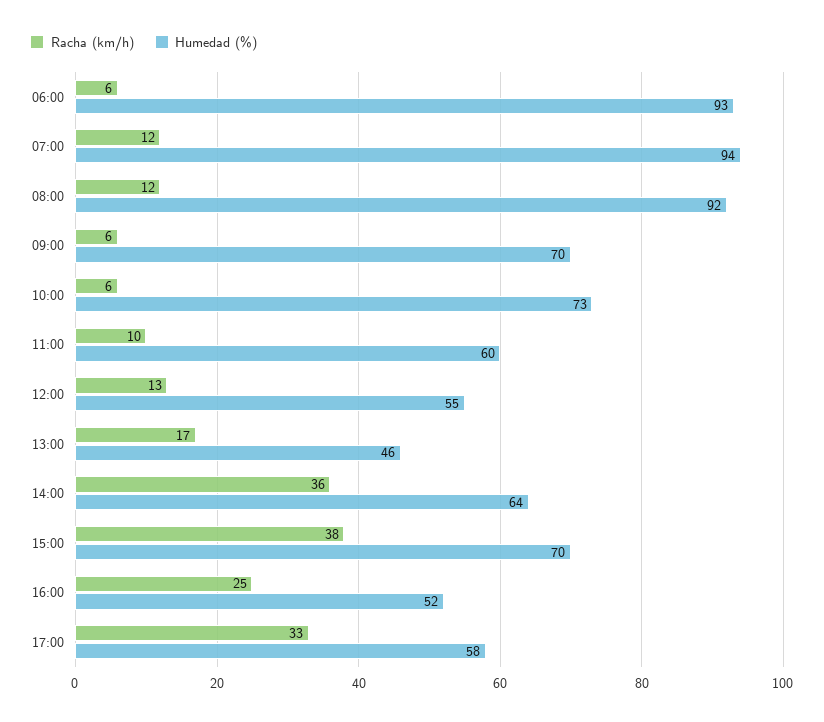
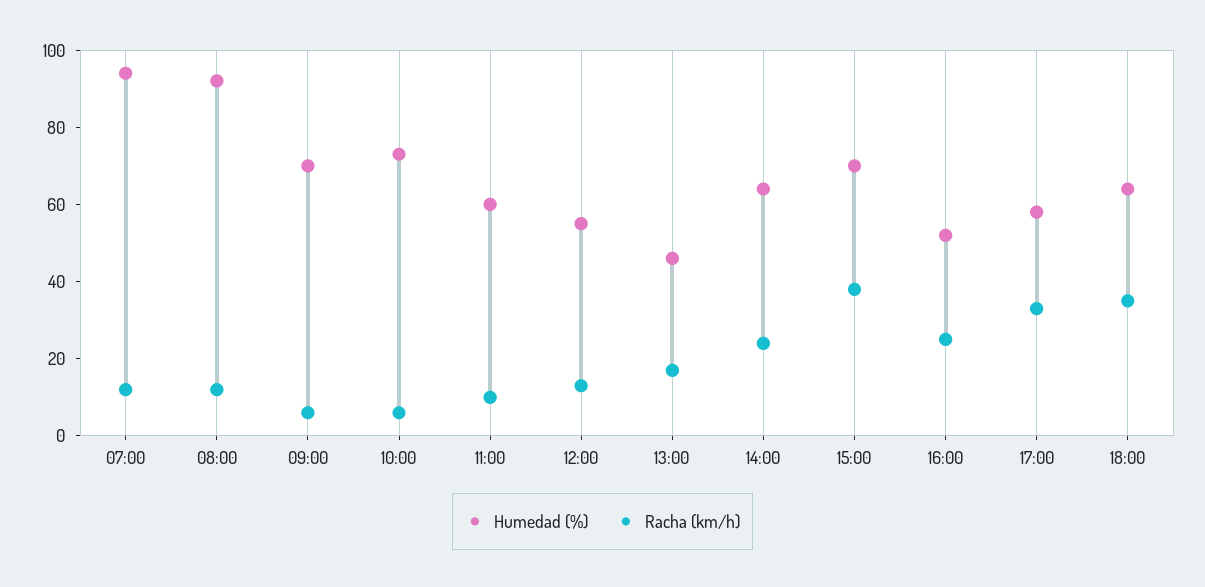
Racha (km/h), 06:00: 6 -> none
Humedad (%), 06:00: 93 -> none
Racha (km/h), 14:00: 36 -> 25
Humedad (%), 18:00: none -> 65
Racha (km/h), 18:00: none -> 35

